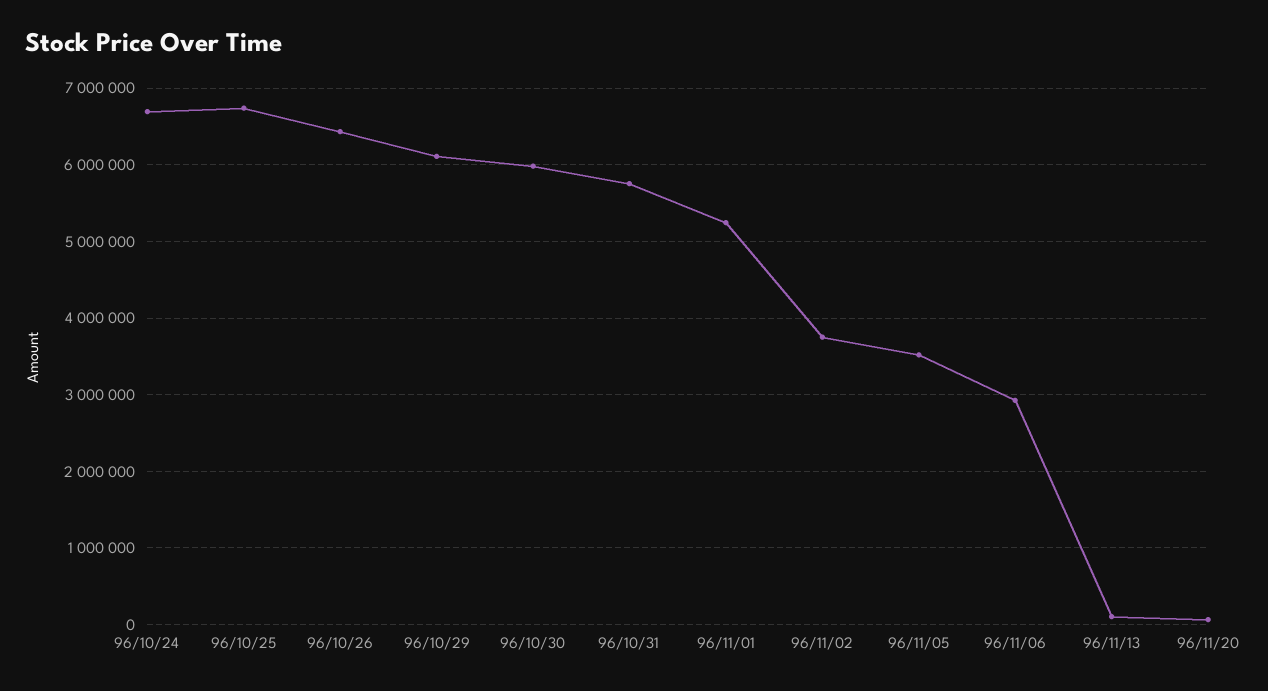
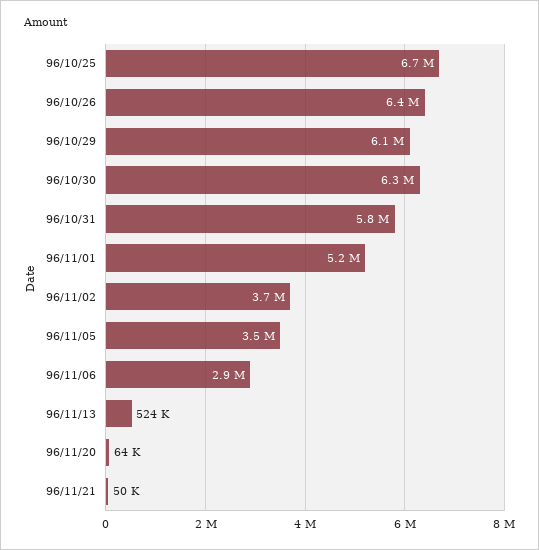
96/10/24: 6700000 -> none
96/10/30: 6000000 -> 6300000
96/11/13: 100000 -> 524000
96/11/21: none -> 50000

